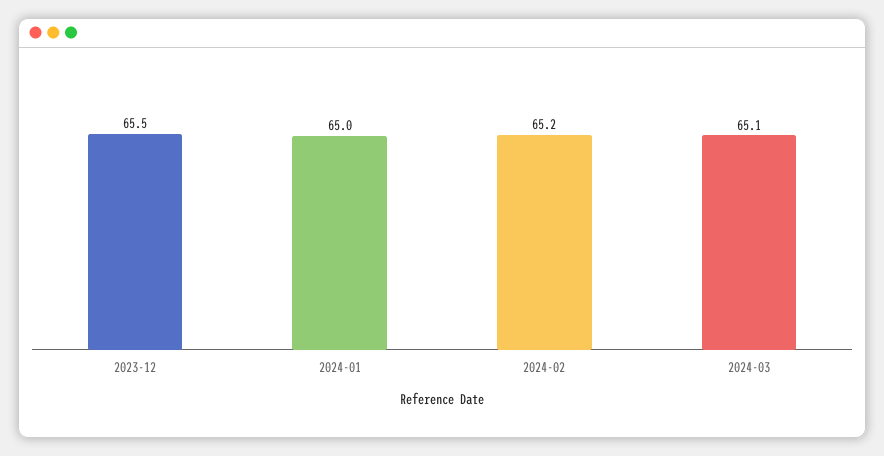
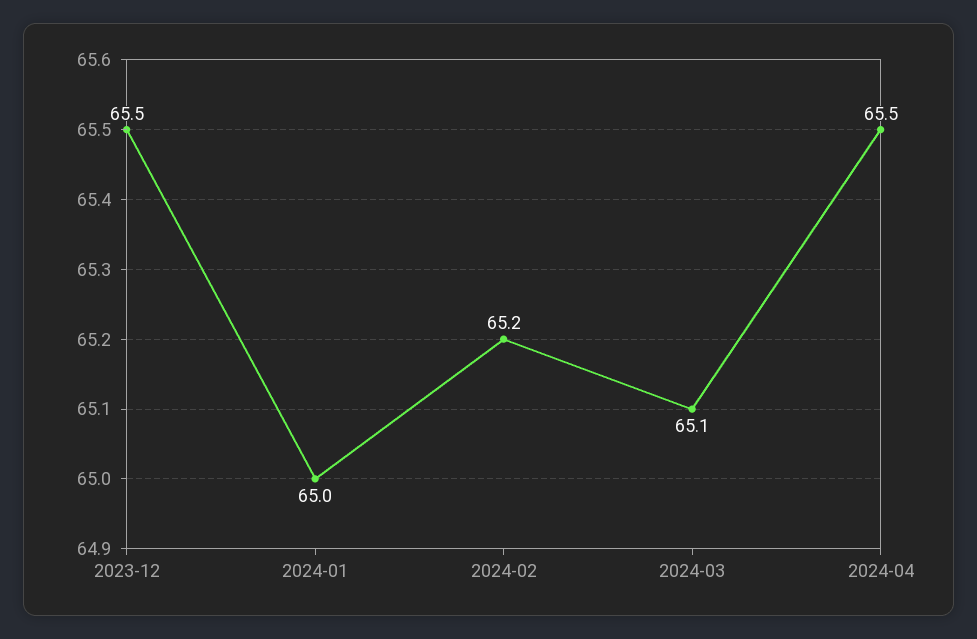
2024-04: none -> 65.5

